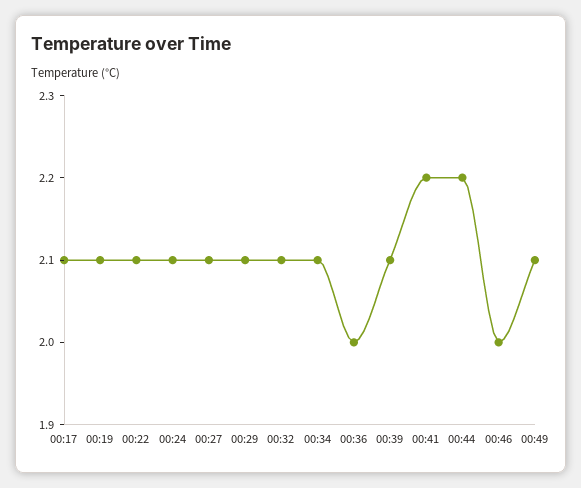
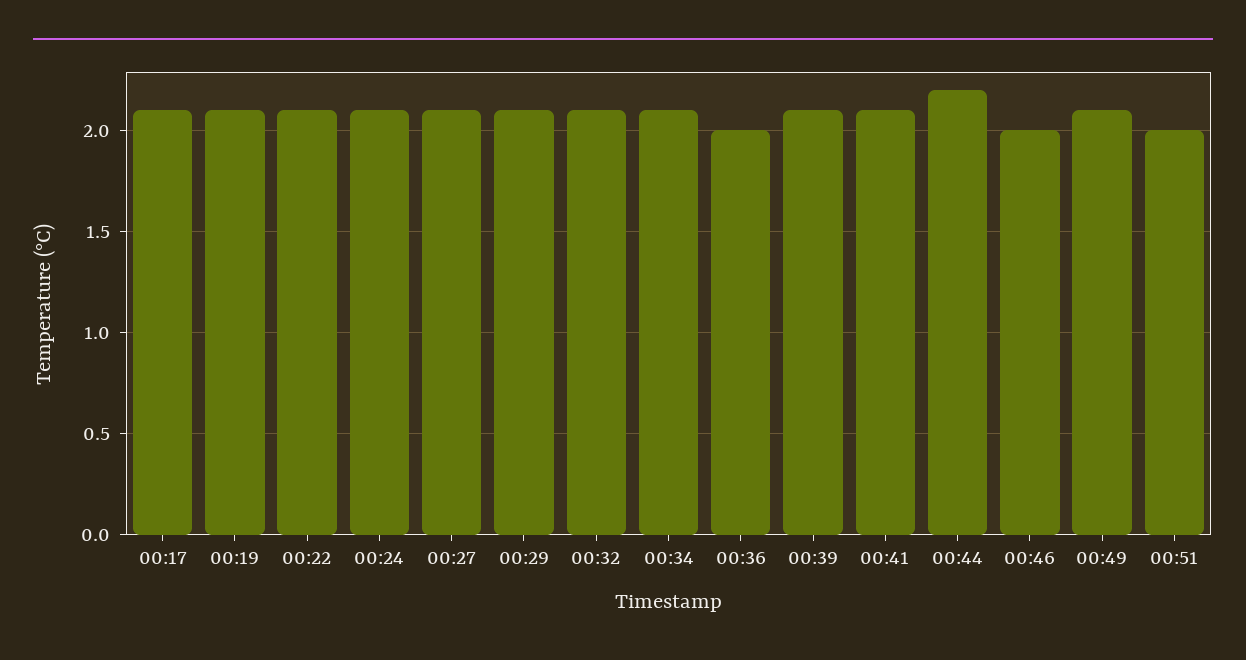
00:41: 2.2 -> 2.1
00:51: none -> 2

